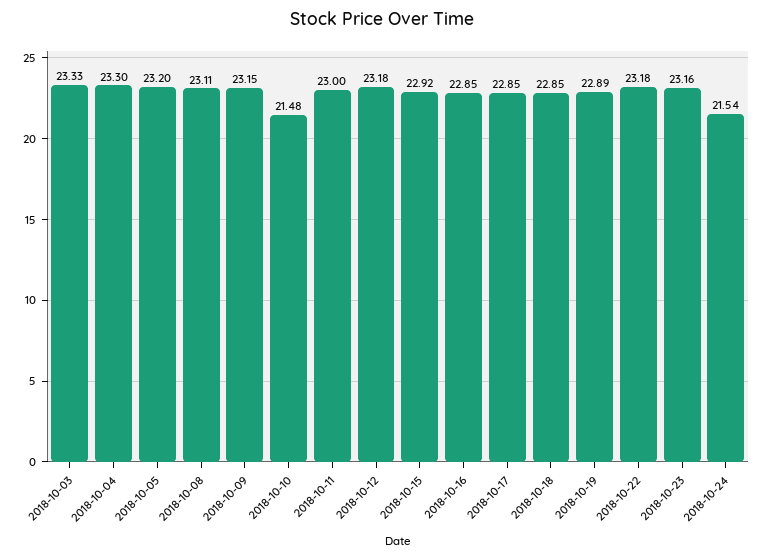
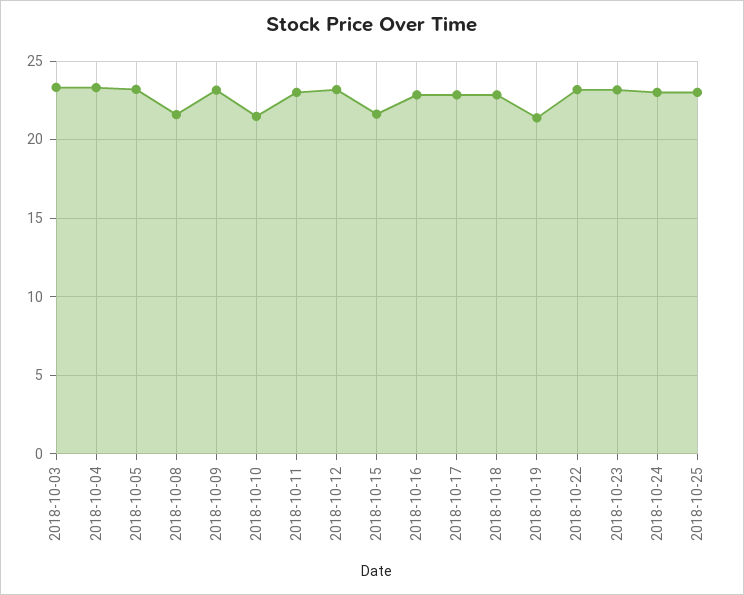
2018-10-08: 23.11 -> 21.5
2018-10-15: 22.92 -> 21.5
2018-10-19: 22.89 -> 21.5
2018-10-24: 21.54 -> 23
2018-10-25: none -> 23

